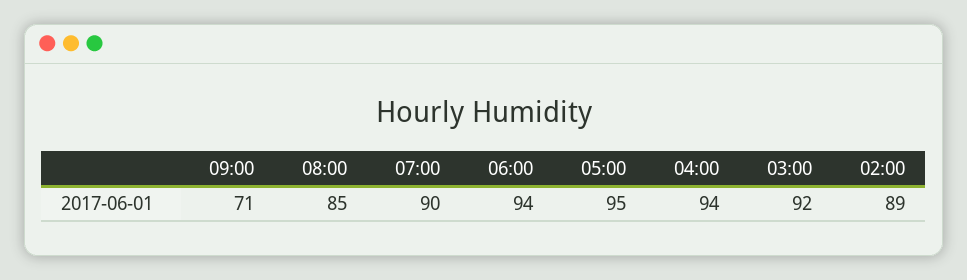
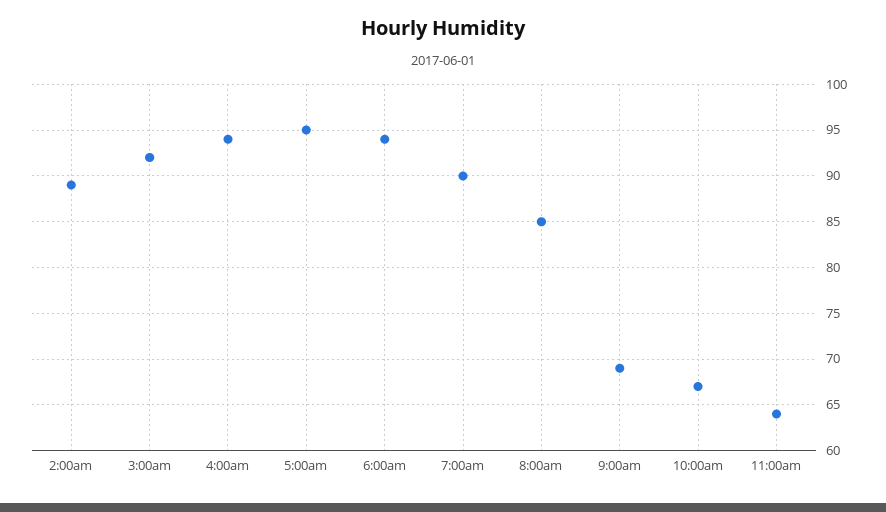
09:00: 71 -> 69
10:00am: none -> 67
11:00am: none -> 64

